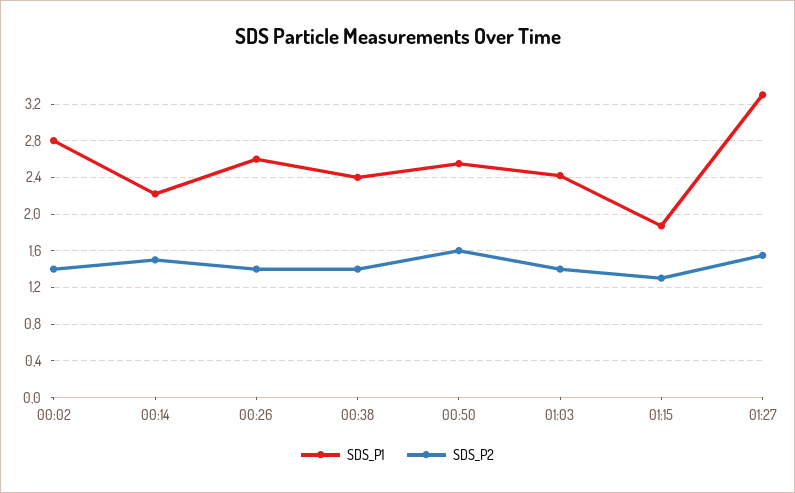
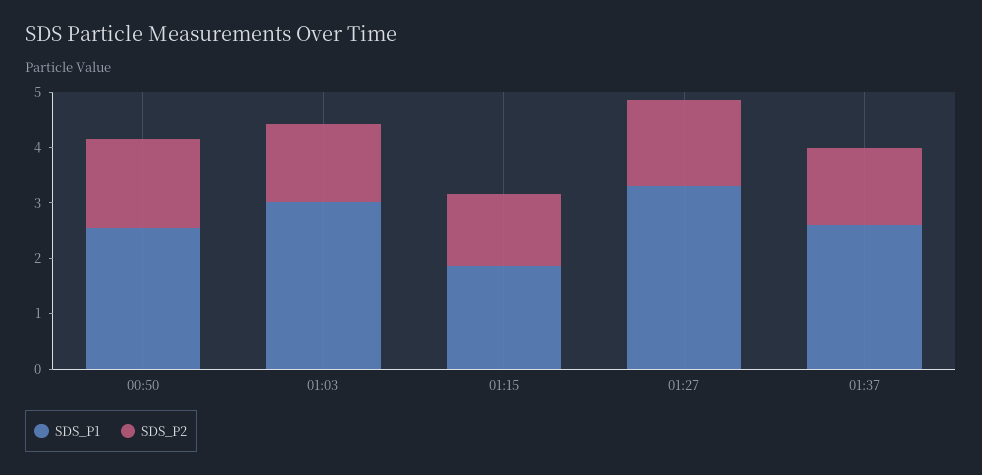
SDS_P1, 00:02: 2.8 -> none
SDS_P2, 00:02: 1.4 -> none
SDS_P1, 00:14: 2.2 -> none
SDS_P2, 00:14: 1.5 -> none
SDS_P1, 00:26: 2.6 -> none
SDS_P2, 00:26: 1.4 -> none
SDS_P1, 00:38: 2.4 -> none
SDS_P2, 00:38: 1.4 -> none
SDS_P1, 01:03: 2.4 -> 3
SDS_P1, 01:37: none -> 2.6
SDS_P2, 01:37: none -> 1.4

